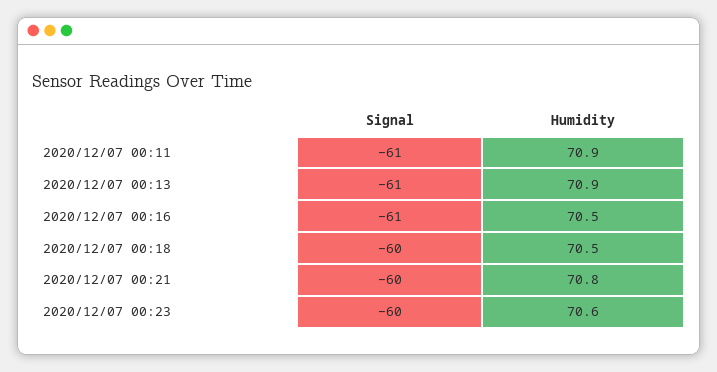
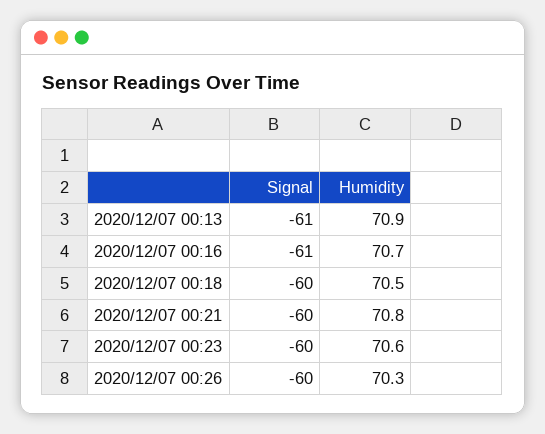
Signal, 2020/12/07 00:11: -61 -> none
Humidity, 2020/12/07 00:11: 70.9 -> none
Humidity, 2020/12/07 00:16: 70.5 -> 70.7
Signal, 2020/12/07 00:26: none -> -60
Humidity, 2020/12/07 00:26: none -> 70.3

